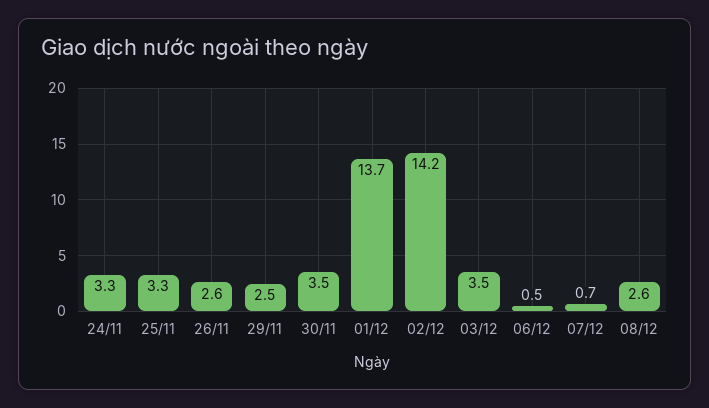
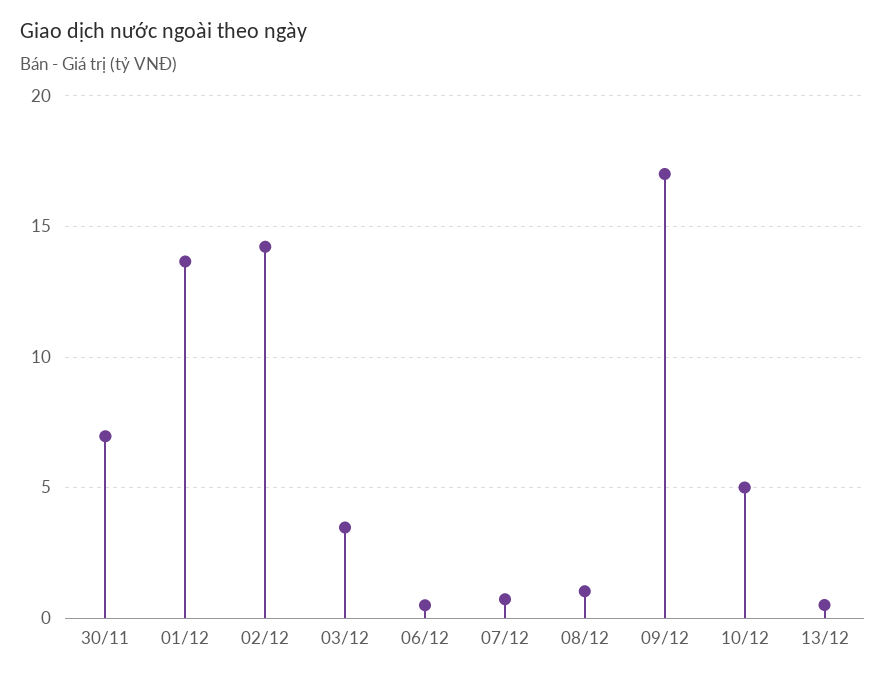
24/11: 3.3 -> none
25/11: 3.3 -> none
26/11: 2.6 -> none
29/11: 2.5 -> none
30/11: 3.5 -> 7
08/12: 2.6 -> 1
09/12: none -> 17
10/12: none -> 5
13/12: none -> 0.5

